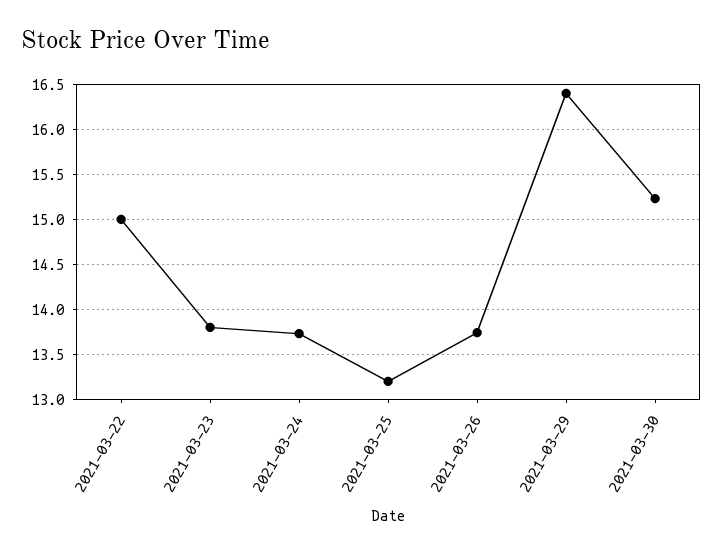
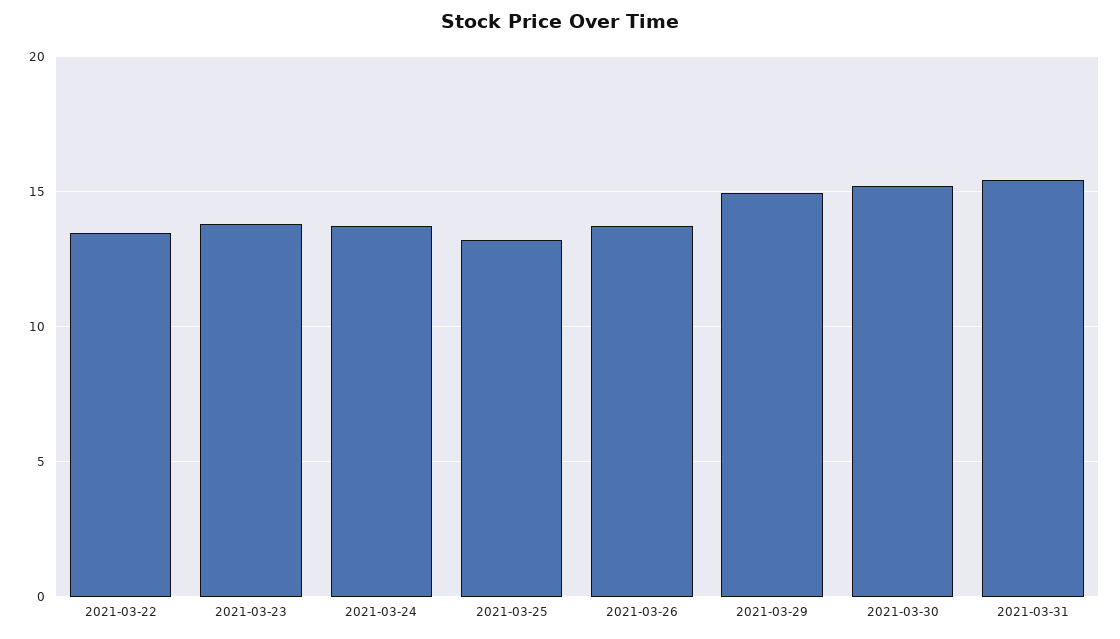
2021-03-22: 15 -> 13.5
2021-03-29: 16.4 -> 15
2021-03-31: none -> 15.5

